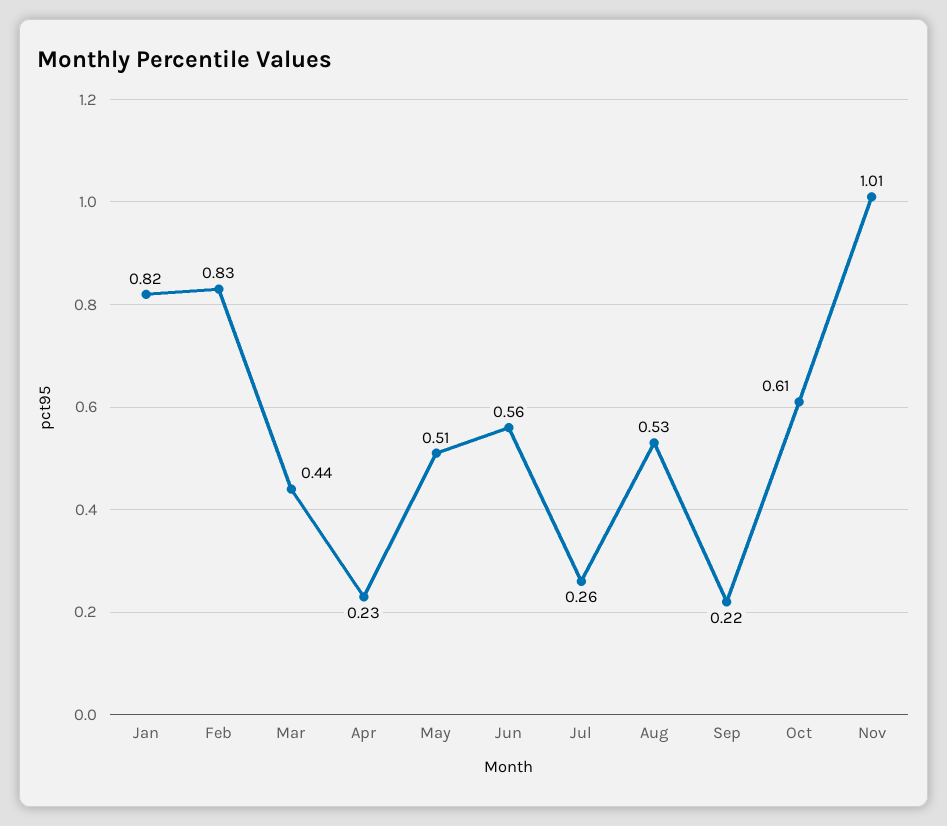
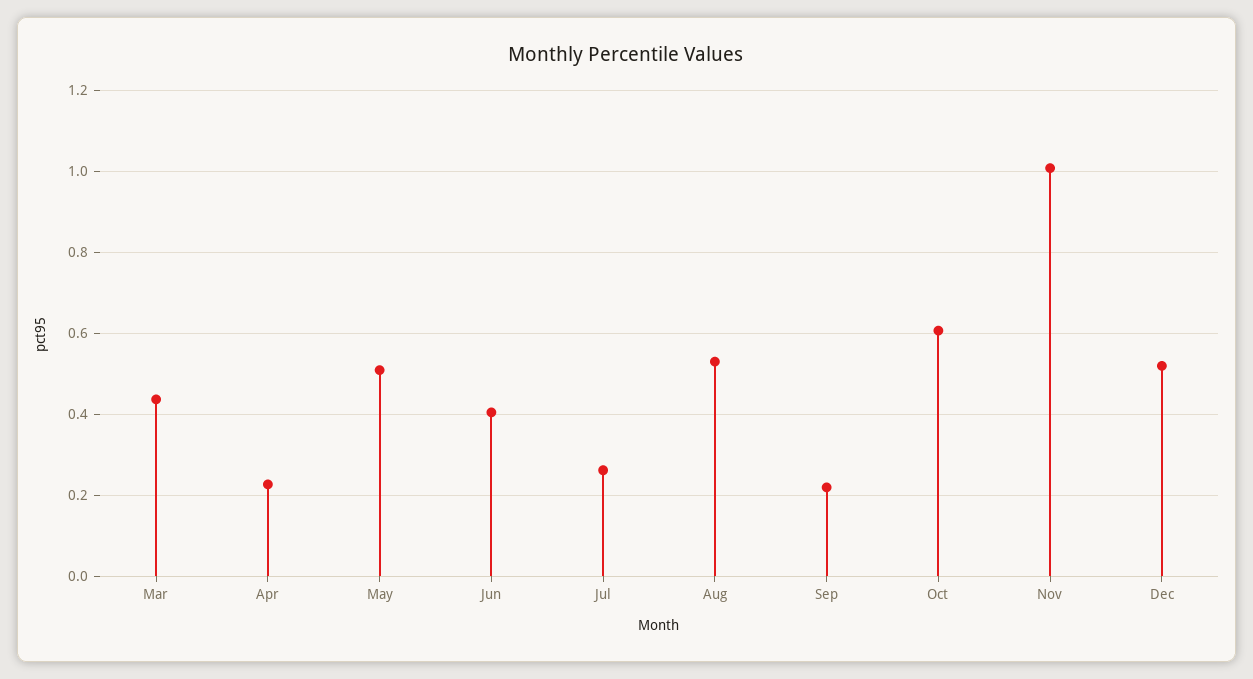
Jan: 0.82 -> none
Feb: 0.83 -> none
Jun: 0.56 -> 0.4
Dec: none -> 0.52

